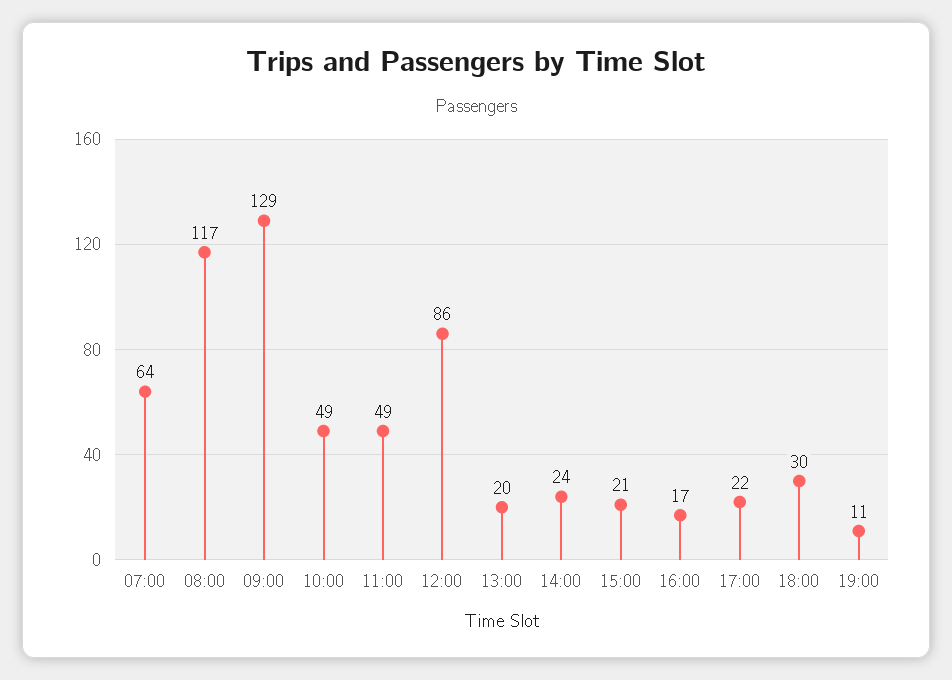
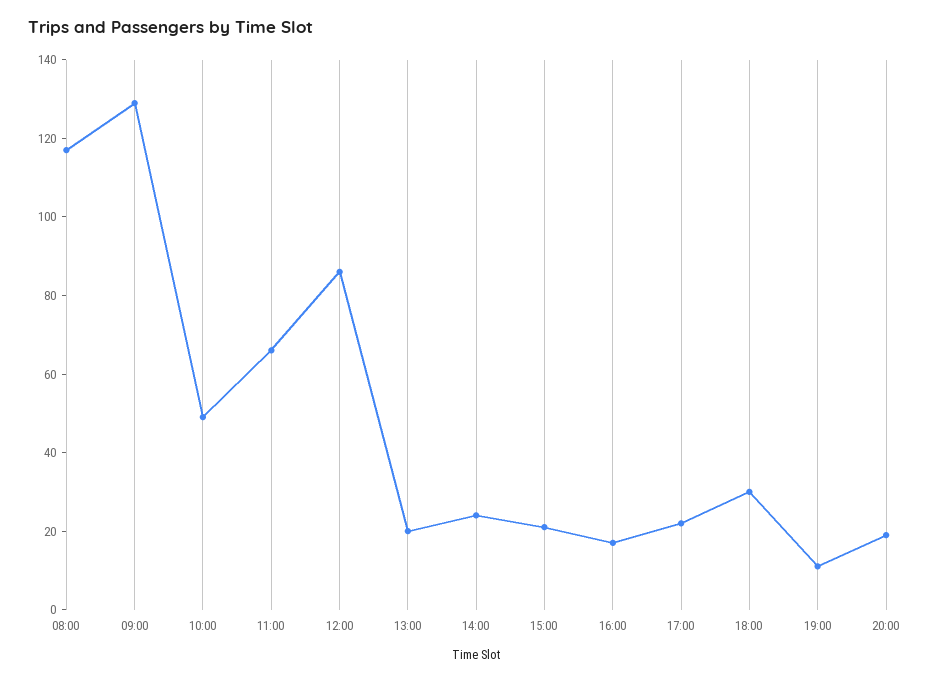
07:00: 64 -> none
11:00: 49 -> 65
20:00: none -> 20

